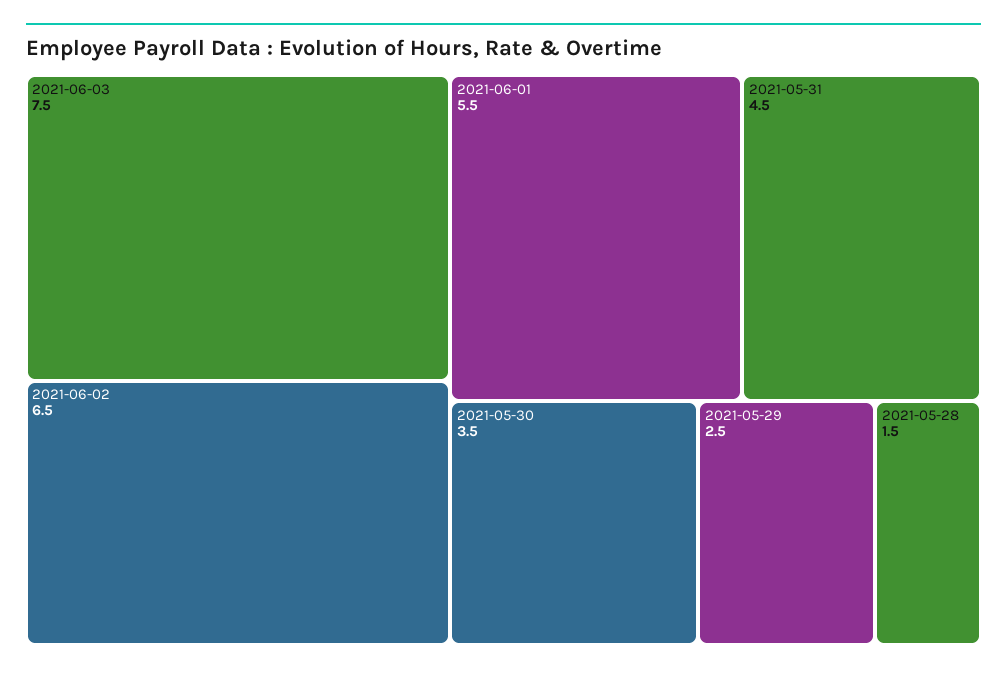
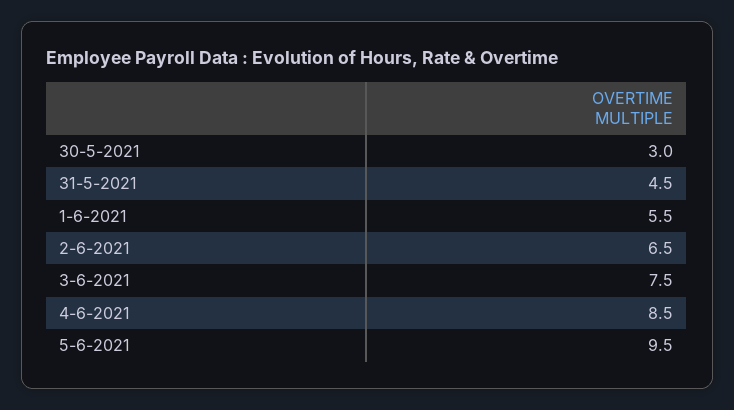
2021-05-30: 3.5 -> 3
2021-05-29: 2.5 -> none
2021-05-28: 1.5 -> none
4-6-2021: none -> 8.5
5-6-2021: none -> 9.5

